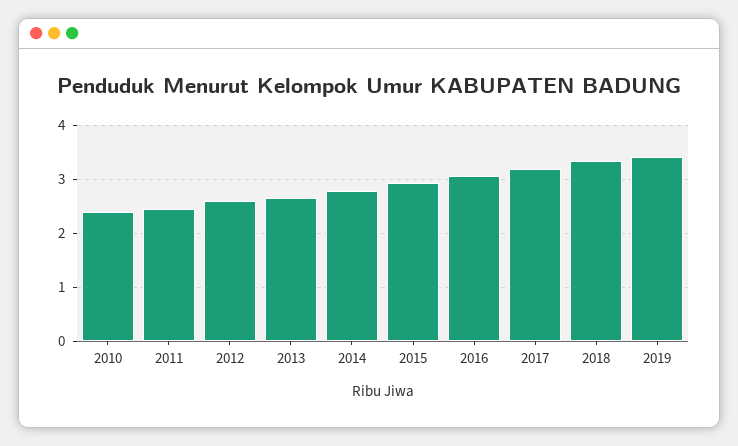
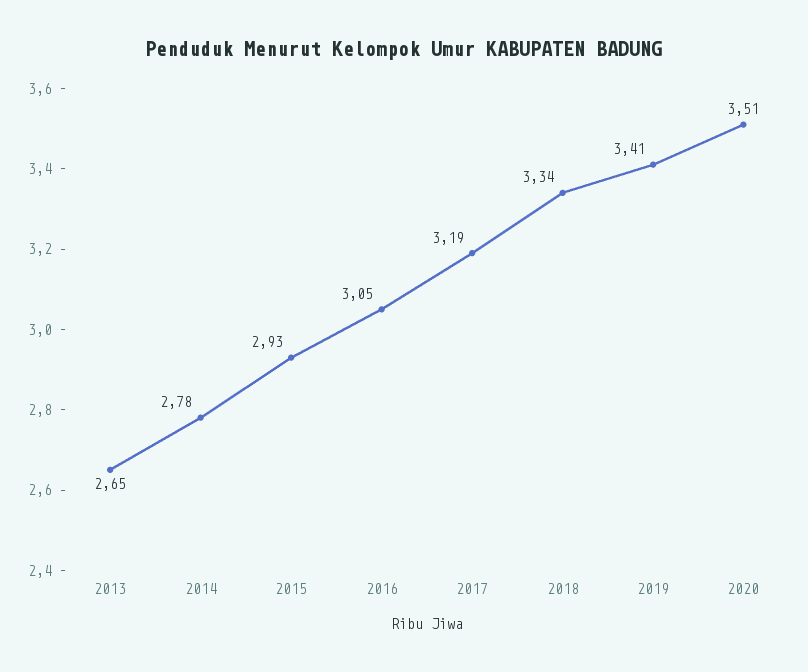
2010: 2.4 -> none
2011: 2.4 -> none
2012: 2.6 -> none
2020: none -> 3.51

